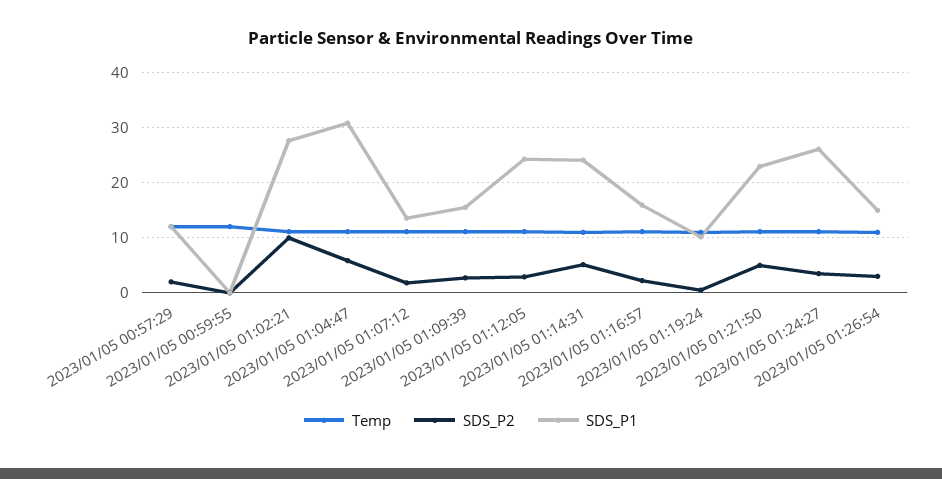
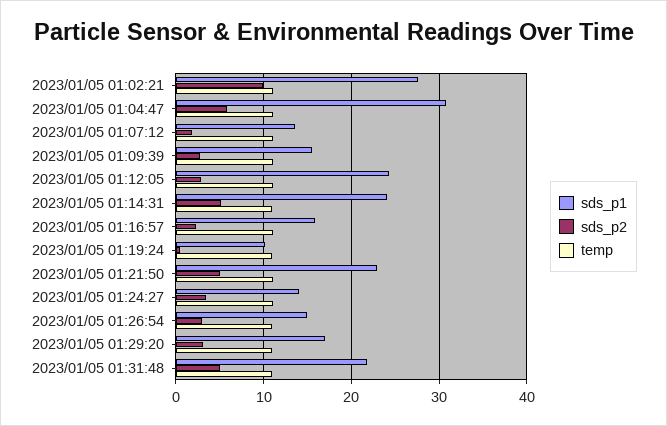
Temp, 2023/01/05 00:57:29: 12 -> none
SDS_P2, 2023/01/05 00:57:29: 2 -> none
SDS_P1, 2023/01/05 00:57:29: 12 -> none
Temp, 2023/01/05 00:59:55: 12 -> none
SDS_P2, 2023/01/05 00:59:55: 0 -> none
SDS_P1, 2023/01/05 00:59:55: 0 -> none
SDS_P1, 2023/01/05 01:24:27: 26 -> 14
SDS_P1, 2023/01/05 01:29:20: none -> 17
SDS_P2, 2023/01/05 01:29:20: none -> 3
Temp, 2023/01/05 01:29:20: none -> 11
SDS_P1, 2023/01/05 01:31:48: none -> 22
SDS_P2, 2023/01/05 01:31:48: none -> 5
Temp, 2023/01/05 01:31:48: none -> 11

